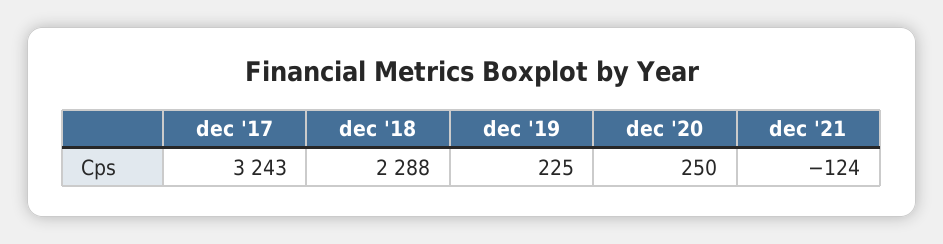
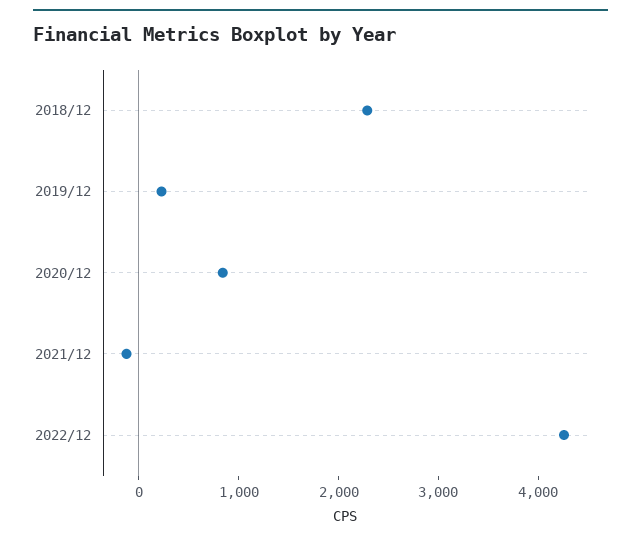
dec '17: 3243 -> none
dec '20: 250 -> 800
2022/12: none -> 4200

